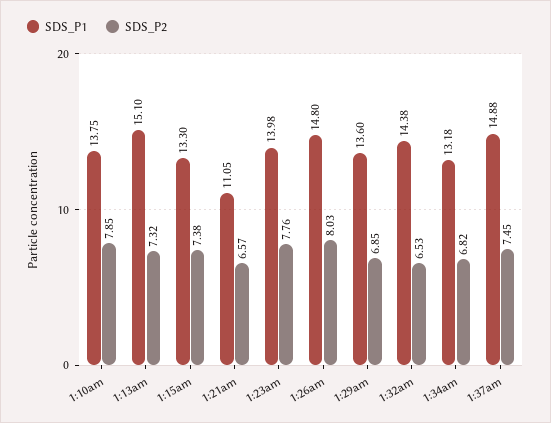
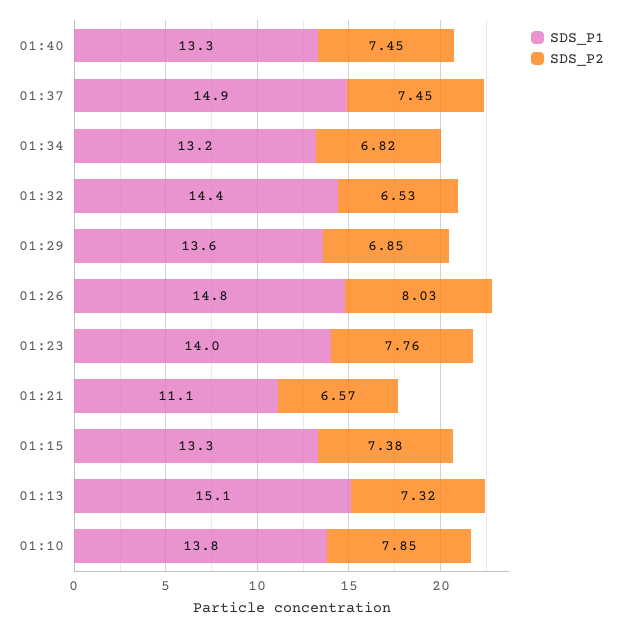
SDS_P1, 01:40: none -> 13.3
SDS_P2, 01:40: none -> 7.45

